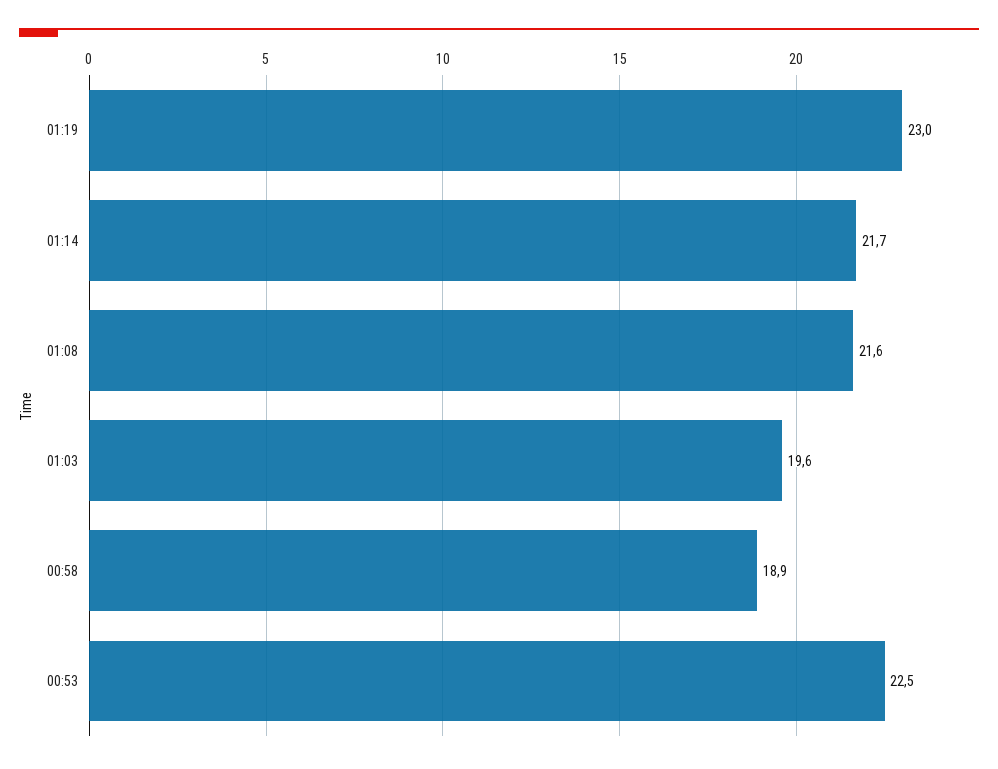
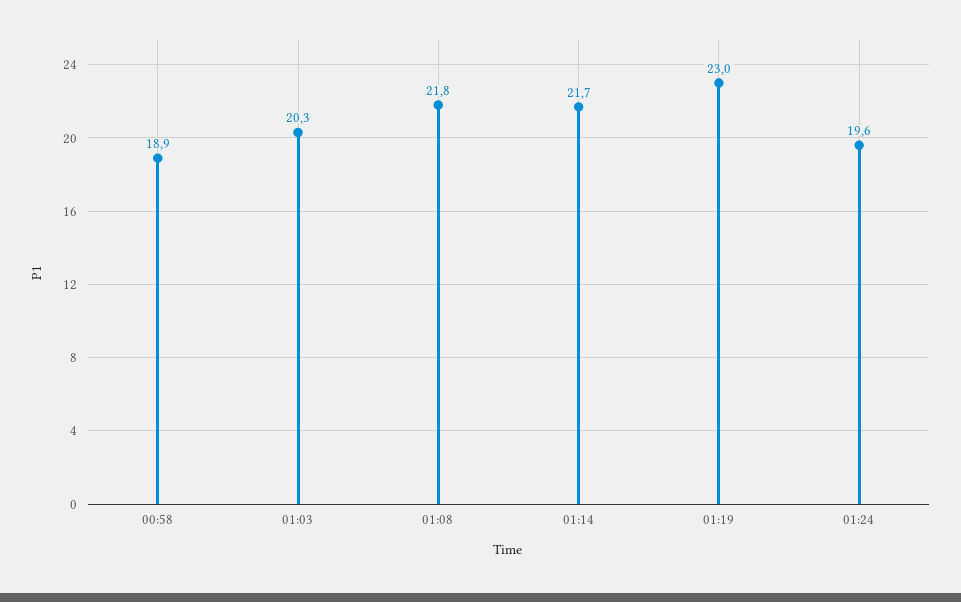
01:08: 21.6 -> 21.8
01:03: 19.6 -> 20.3
00:53: 22.5 -> none
01:24: none -> 19.6

